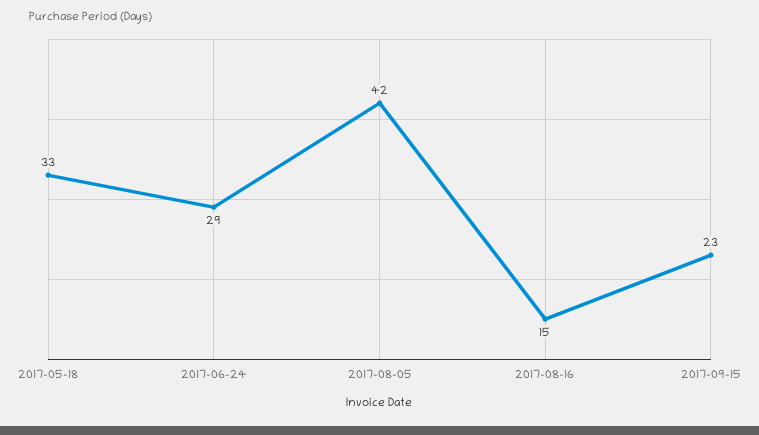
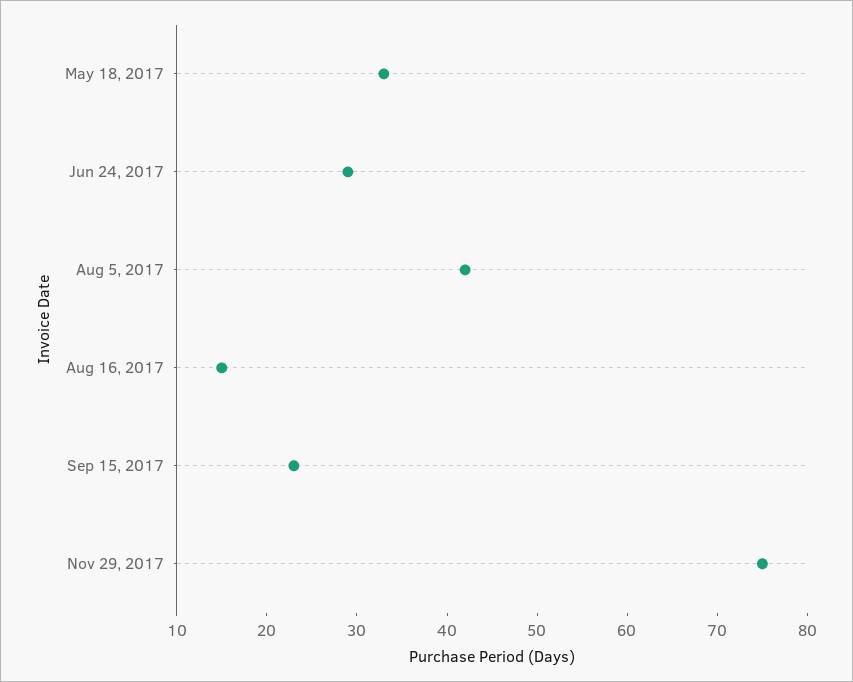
Nov 29, 2017: none -> 75

